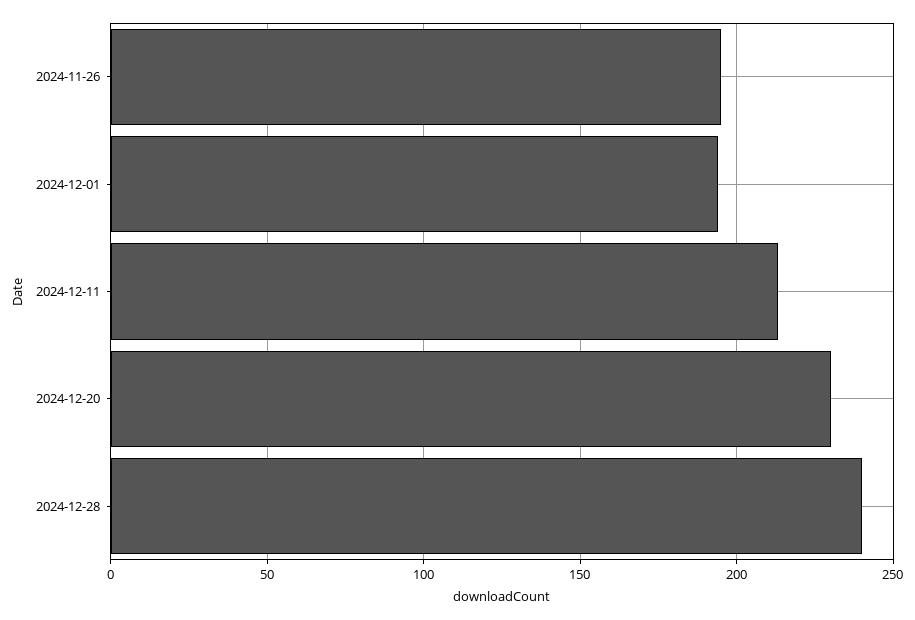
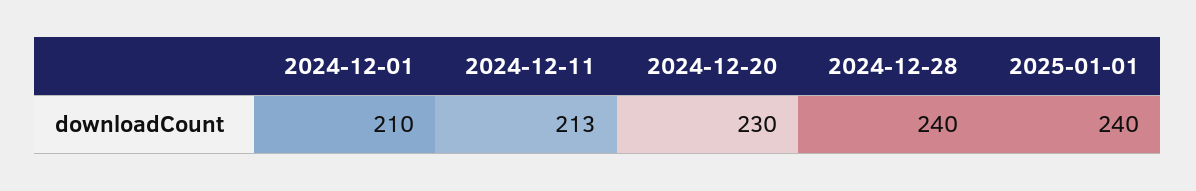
2024-11-26: 195 -> none
2024-12-01: 195 -> 210
2025-01-01: none -> 240

